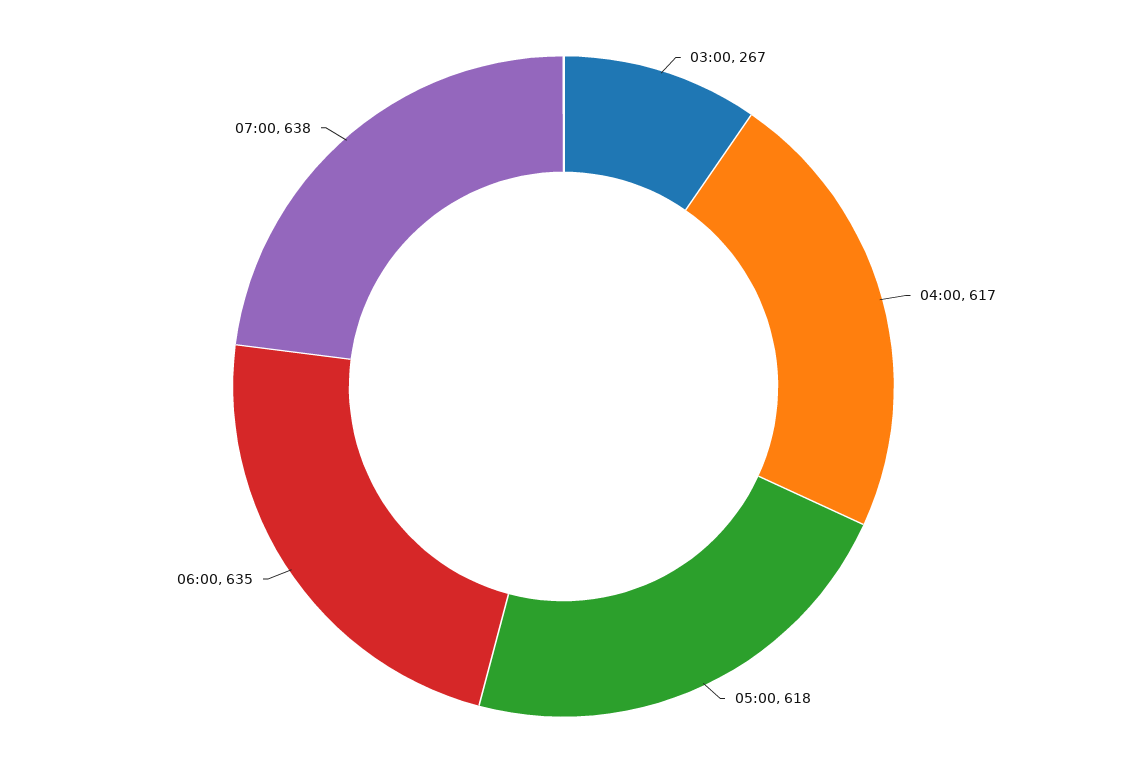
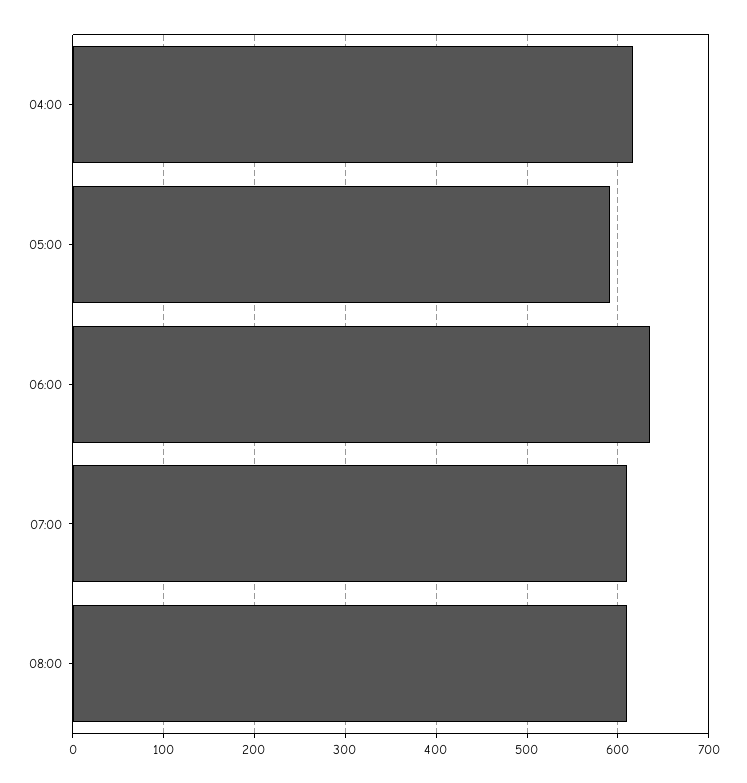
03:00: 267 -> none
05:00: 618 -> 590
07:00: 638 -> 610
08:00: none -> 610

